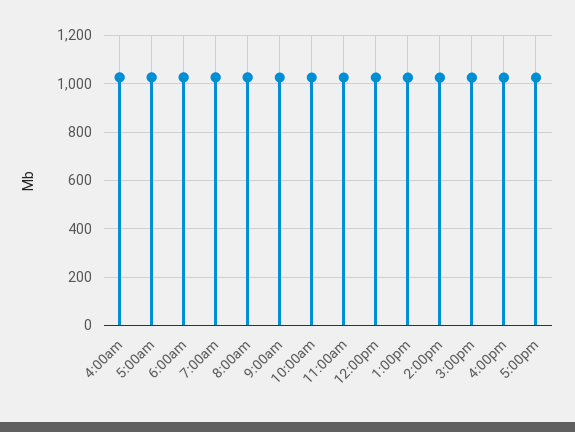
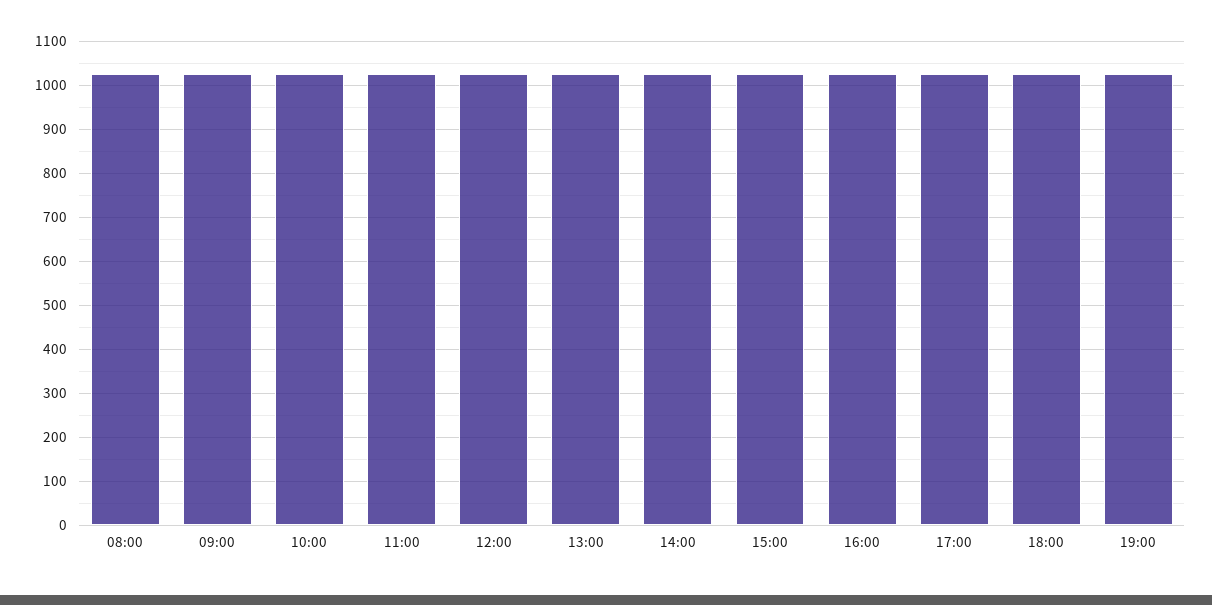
4:00am: 1025 -> none
5:00am: 1025 -> none
6:00am: 1025 -> none
7:00am: 1025 -> none
18:00: none -> 1020
19:00: none -> 1020

